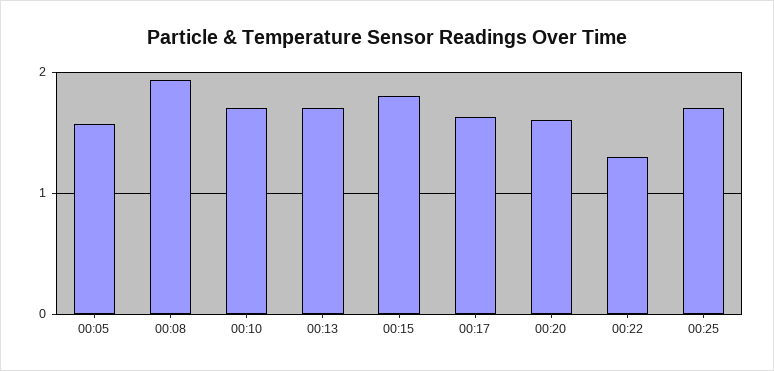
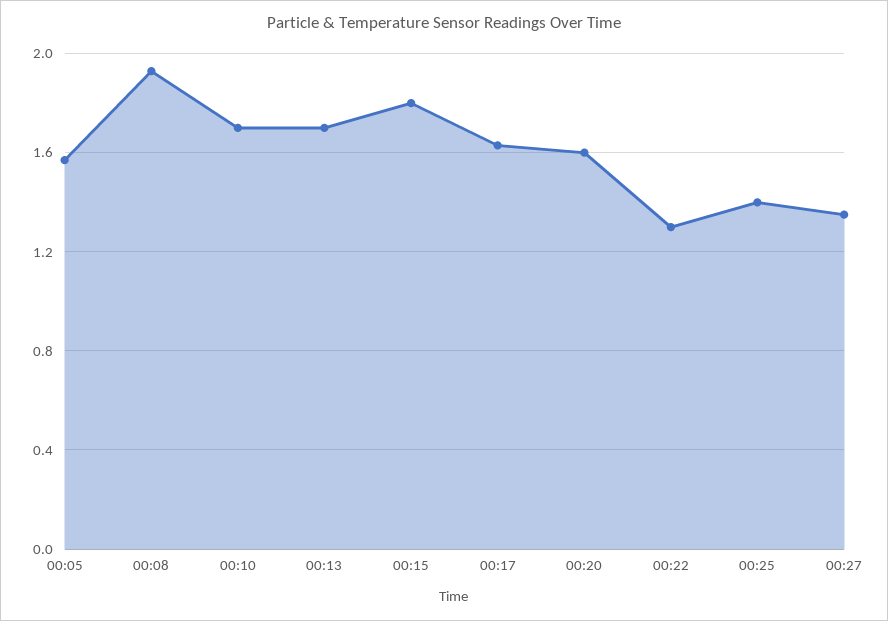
00:25: 1.7 -> 1.4
00:27: none -> 1.35

